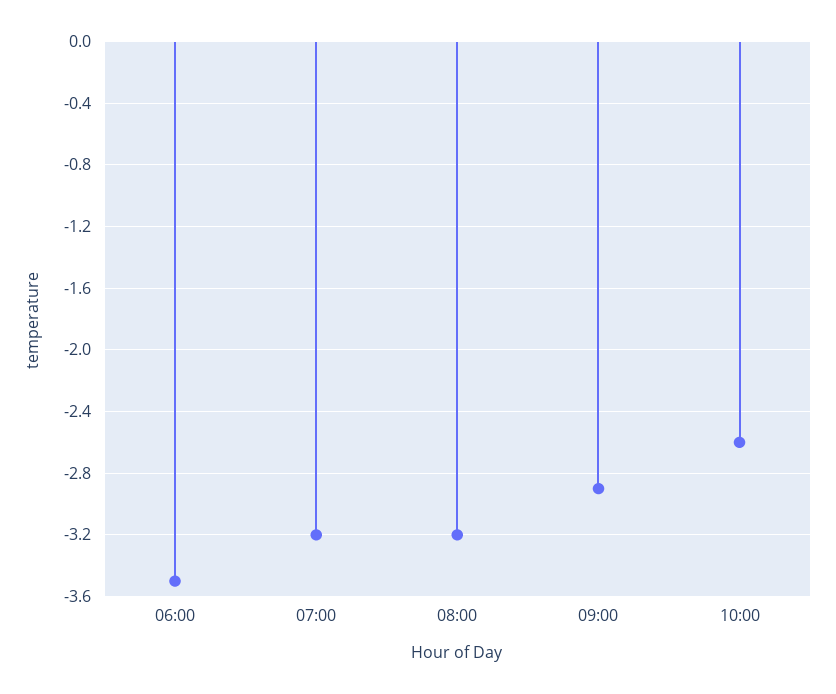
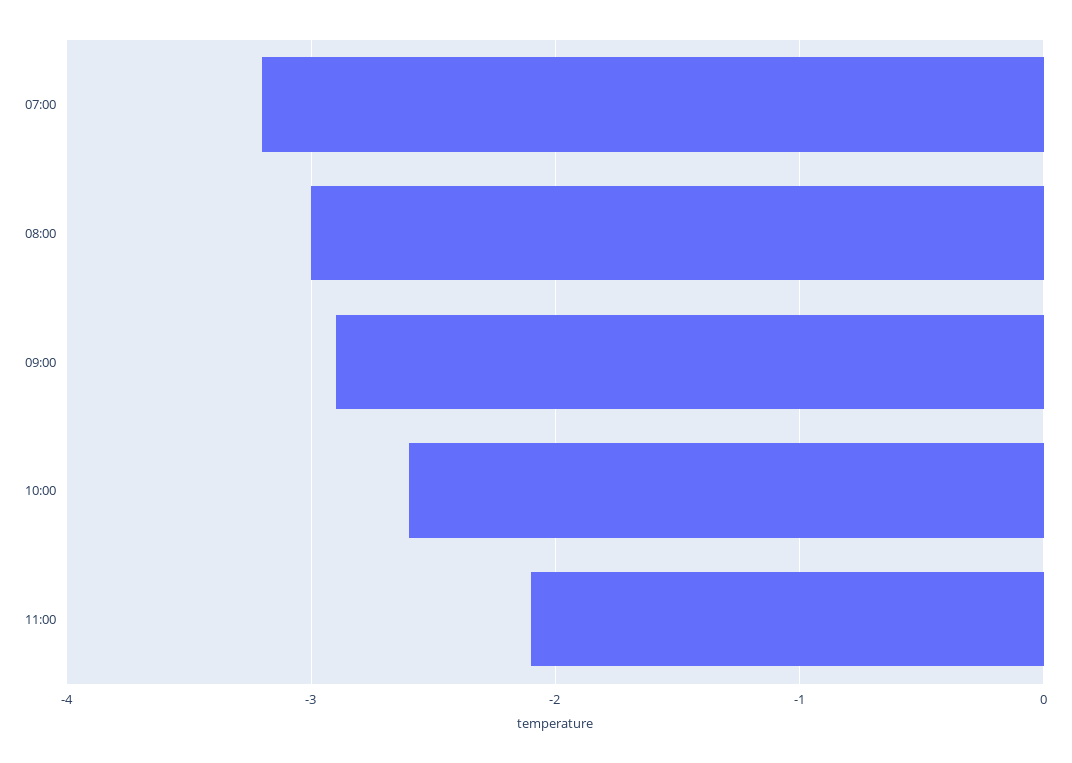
06:00: -3.5 -> none
08:00: -3.2 -> -3
11:00: none -> -2.1

